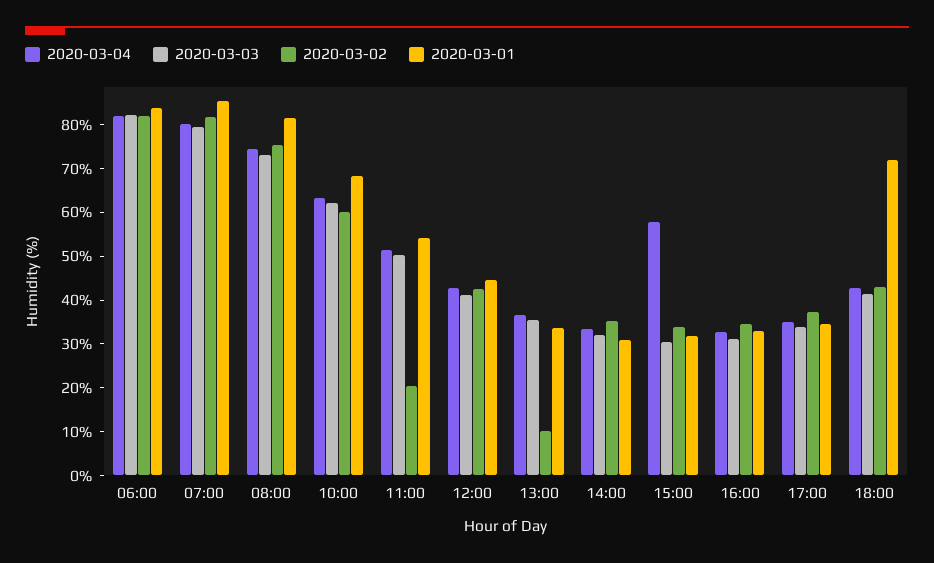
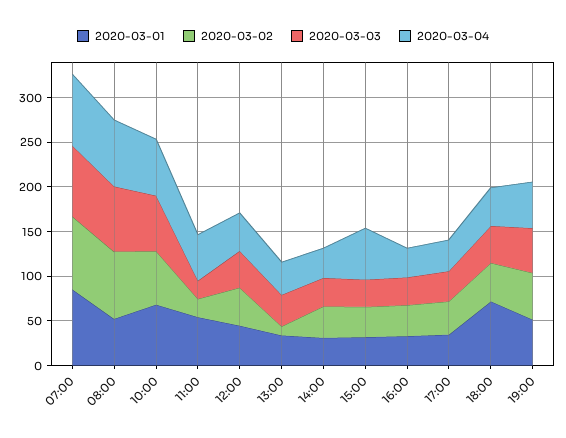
2020-03-04, 06:00: 82 -> none
2020-03-03, 06:00: 82 -> none
2020-03-02, 06:00: 82 -> none
2020-03-01, 06:00: 84 -> none
2020-03-01, 08:00: 82 -> 50
2020-03-03, 11:00: 50 -> 20
2020-03-01, 19:00: none -> 50
2020-03-02, 19:00: none -> 50
2020-03-03, 19:00: none -> 50
2020-03-04, 19:00: none -> 50

